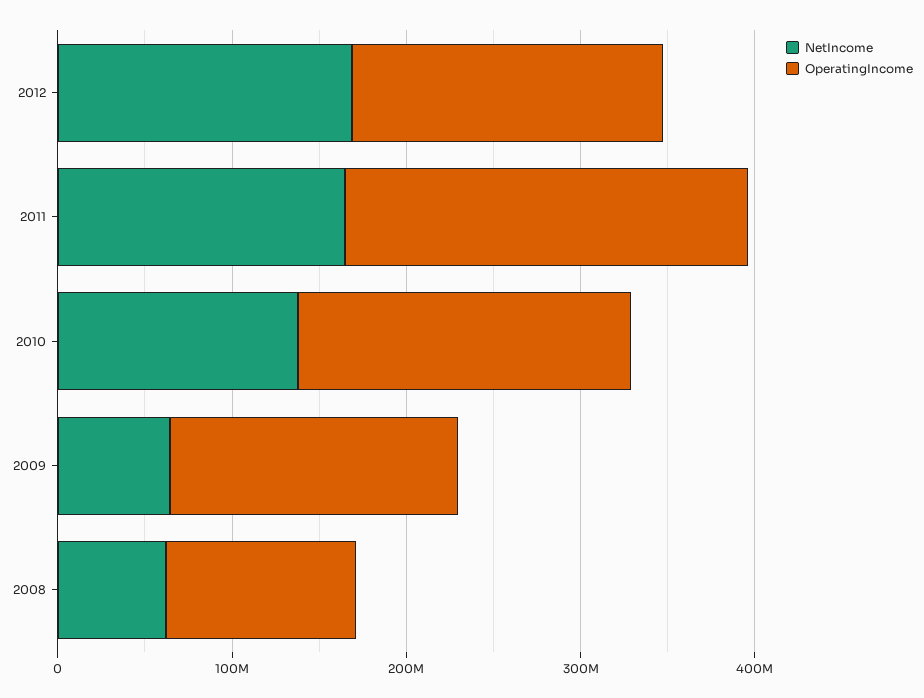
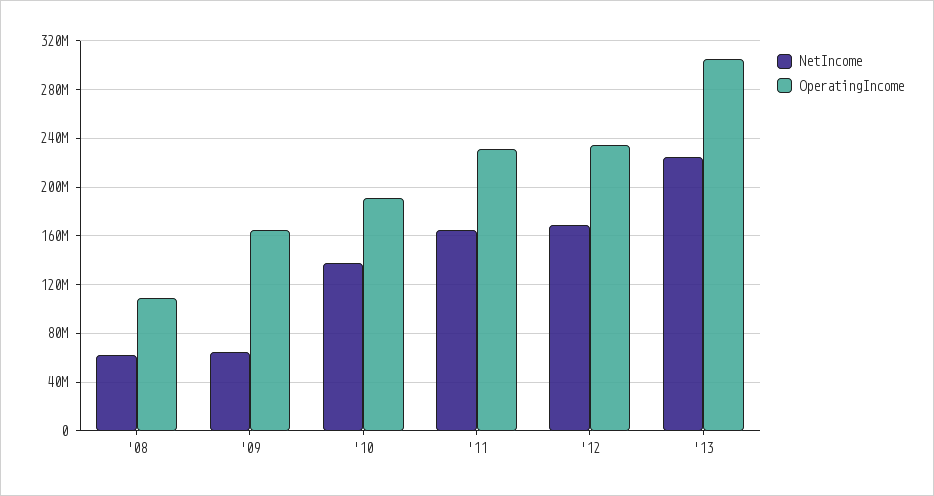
OperatingIncome, 2012: 180000000 -> 235000000
NetIncome, '13: none -> 225000000
OperatingIncome, '13: none -> 305000000

